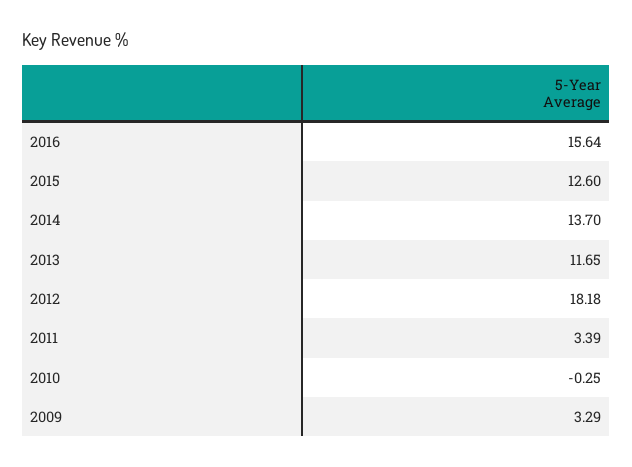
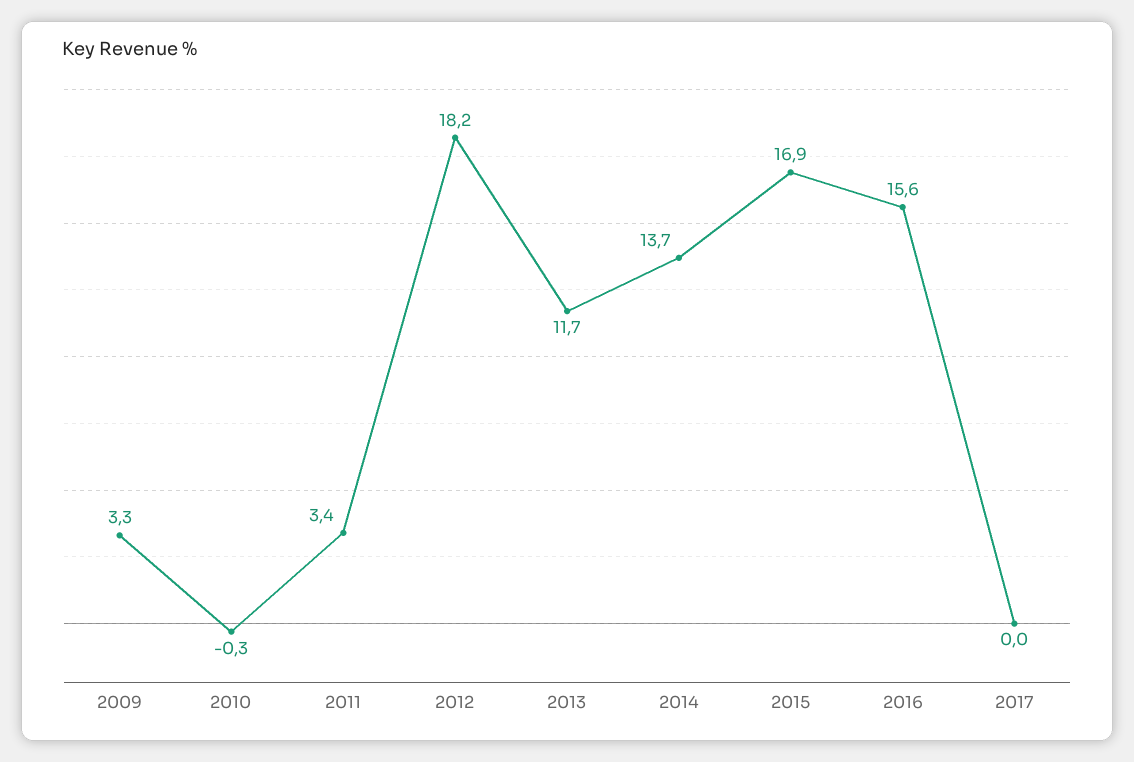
2015: 12.6 -> 16.9
2017: none -> 0

